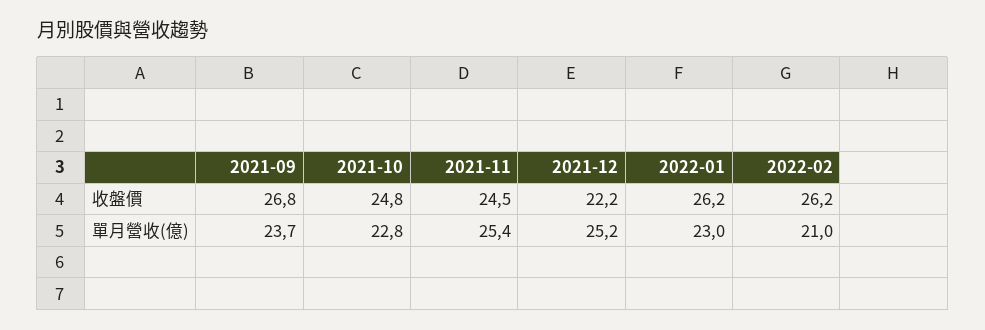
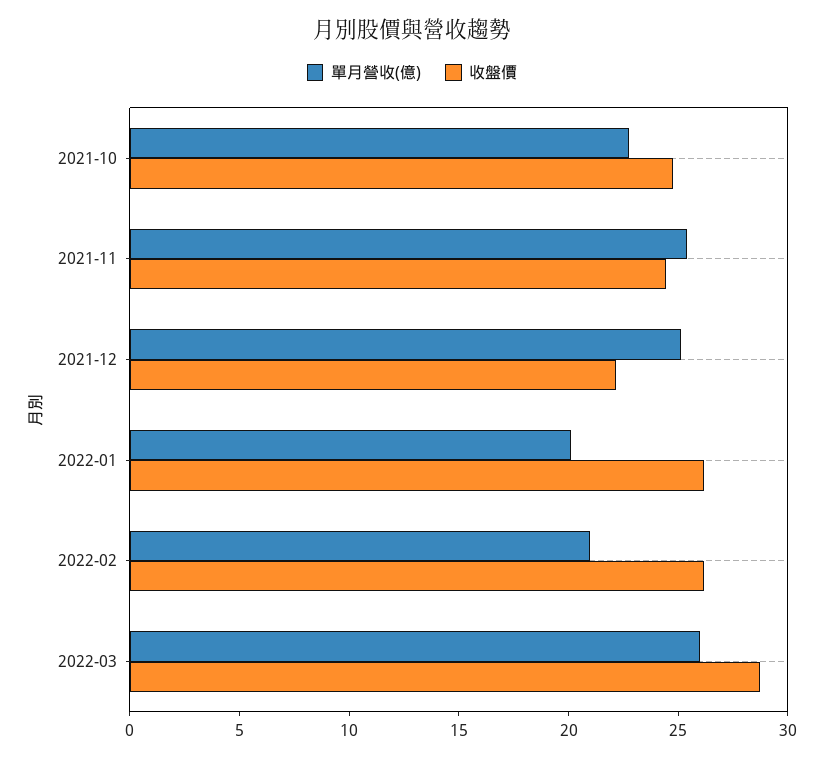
收盤價, 2021-09: 26.8 -> none
單月營收(億), 2021-09: 23.7 -> none
單月營收(億), 2022-01: 23 -> 20
單月營收(億), 2022-03: none -> 26
收盤價, 2022-03: none -> 29

